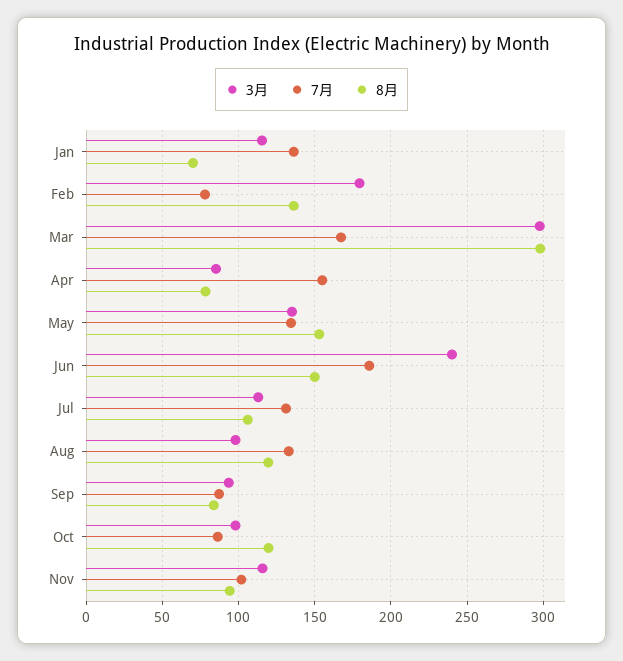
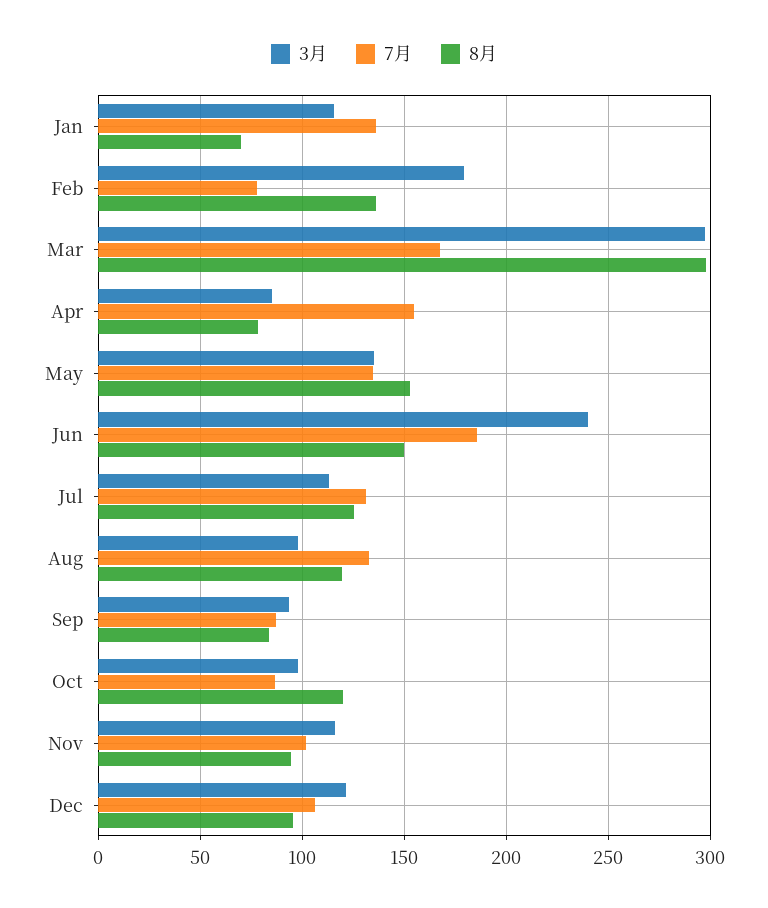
8月, Jul: 105 -> 125
3月, Dec: none -> 120
7月, Dec: none -> 105
8月, Dec: none -> 95

